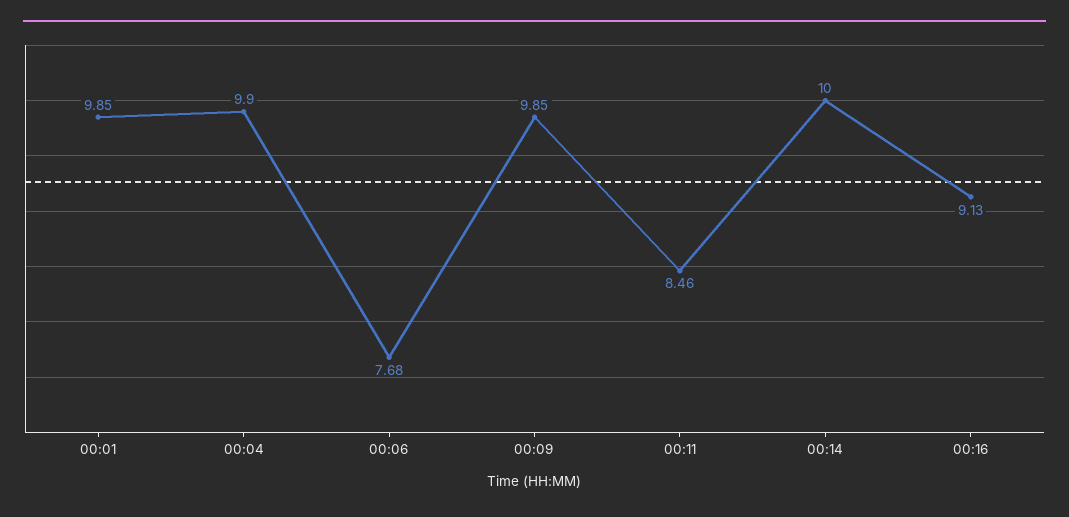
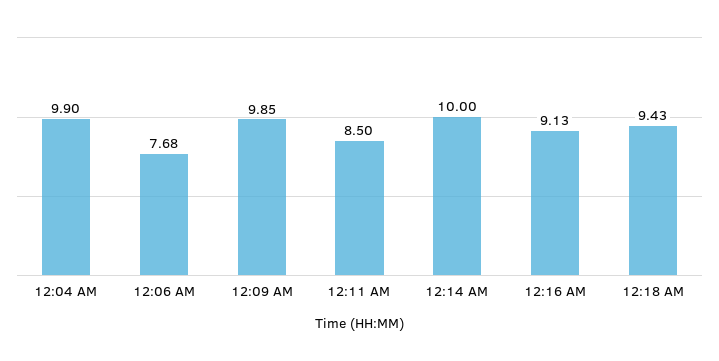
00:01: 9.85 -> none
00:11: 8.46 -> 8.5
12:18 AM: none -> 9.43

